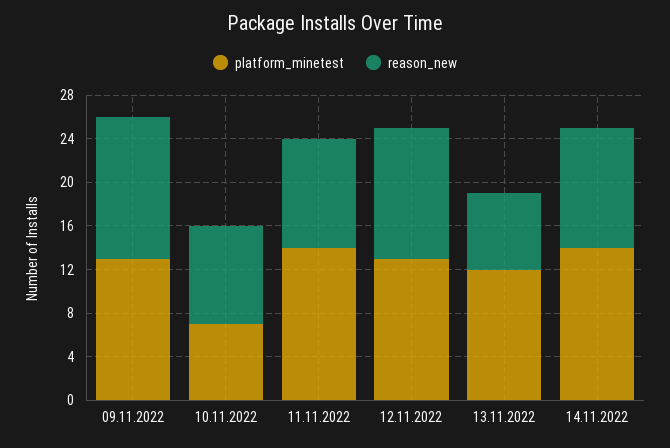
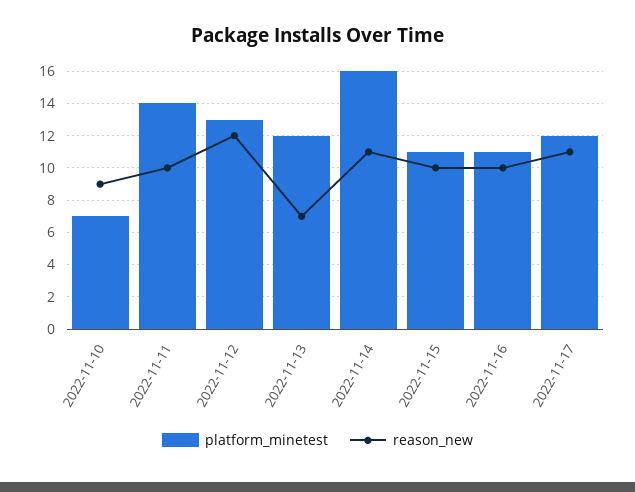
platform_minetest, 09.11.2022: 13 -> none
reason_new, 09.11.2022: 13 -> none
platform_minetest, 14.11.2022: 14 -> 16
platform_minetest, 2022-11-15: none -> 11
reason_new, 2022-11-15: none -> 10
platform_minetest, 2022-11-16: none -> 11
reason_new, 2022-11-16: none -> 10
platform_minetest, 2022-11-17: none -> 12
reason_new, 2022-11-17: none -> 11

